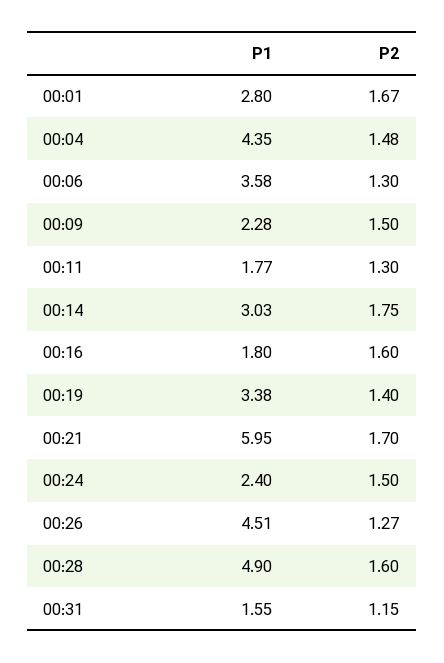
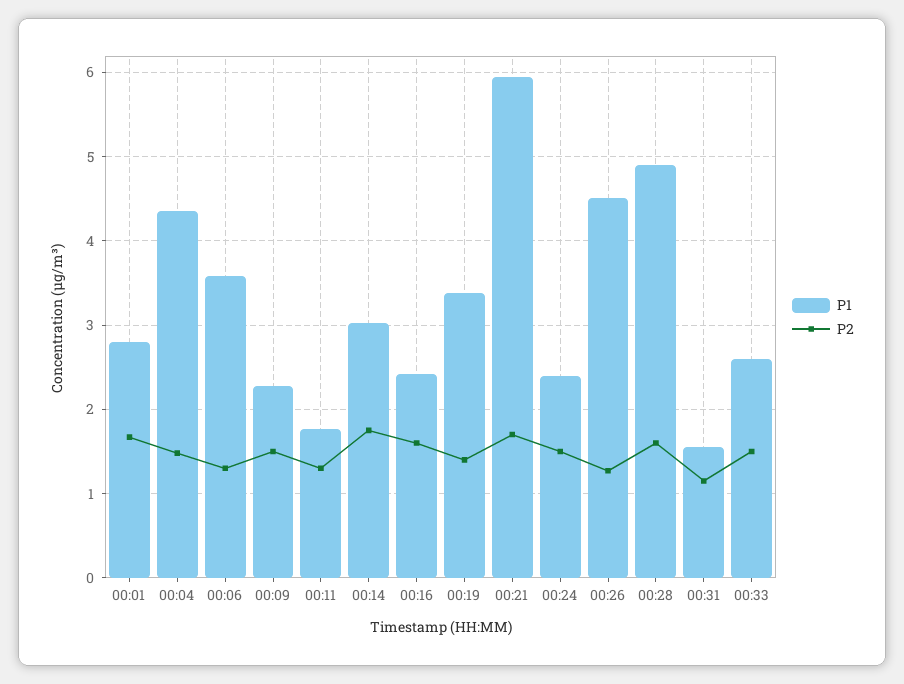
P1, 00:16: 1.8 -> 2.4
P1, 00:33: none -> 2.6
P2, 00:33: none -> 1.5

